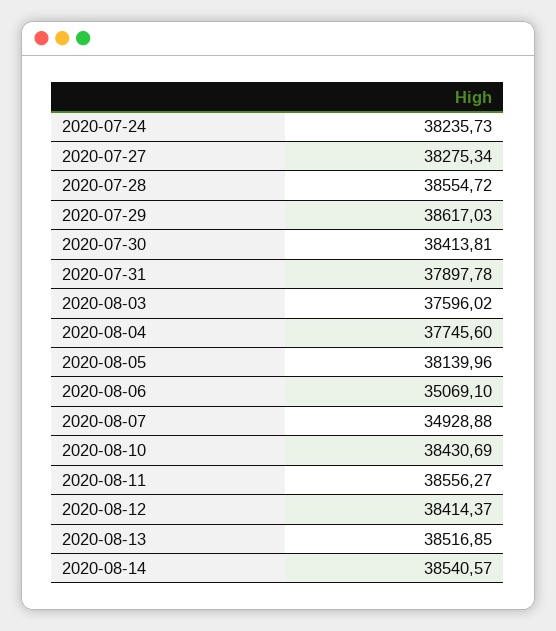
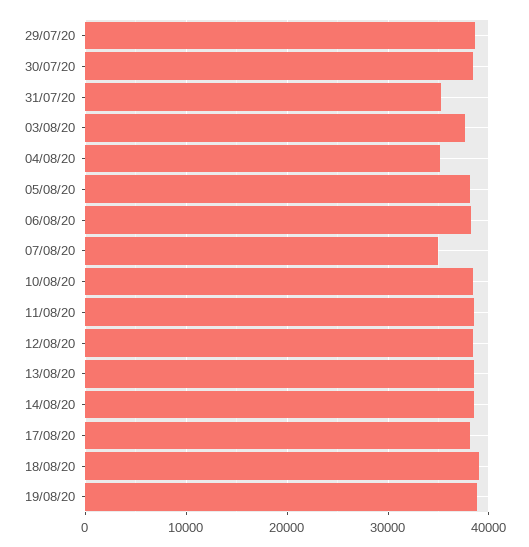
2020-07-24: 38235.73 -> none
2020-07-27: 38275.34 -> none
2020-07-28: 38554.72 -> none
2020-07-31: 37897.78 -> 35000
2020-08-04: 37745.6 -> 35000
2020-08-06: 35069.1 -> 38000
17/08/20: none -> 38000
18/08/20: none -> 39000
19/08/20: none -> 39000

